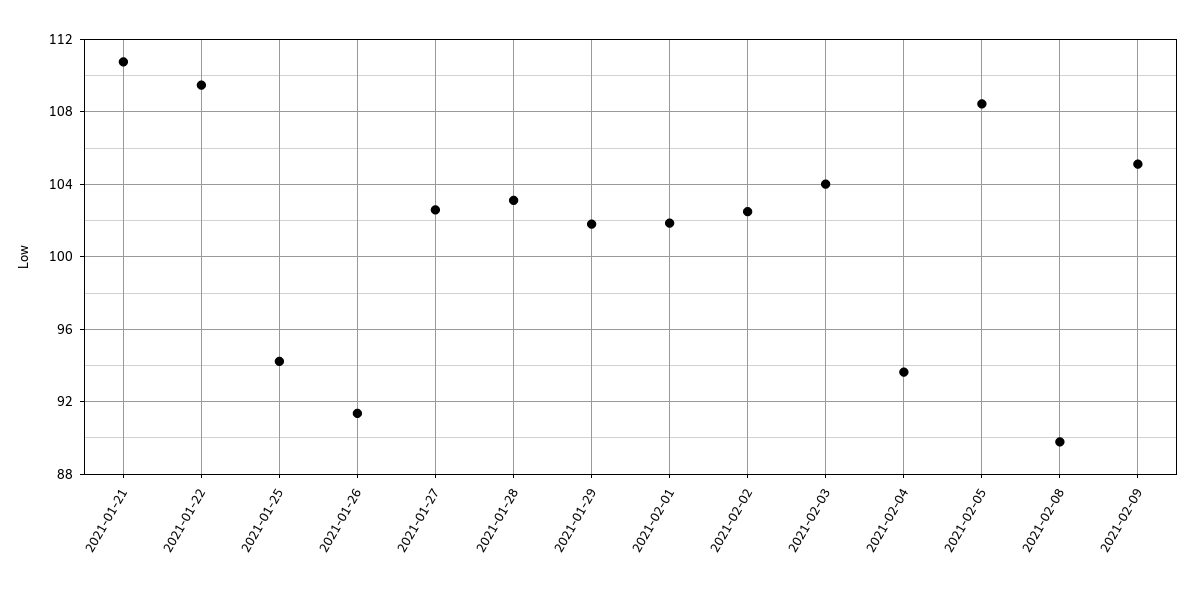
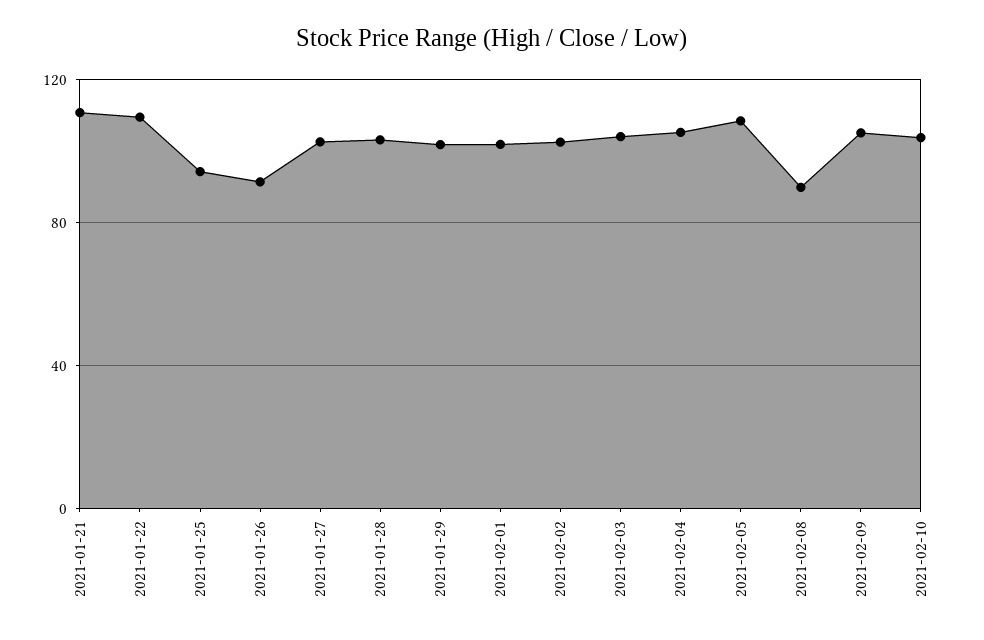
2021-02-04: 93.5 -> 105
2021-02-10: none -> 105

